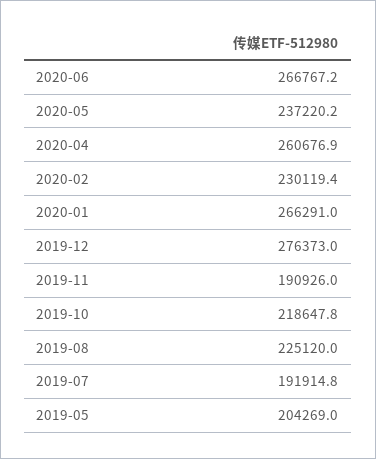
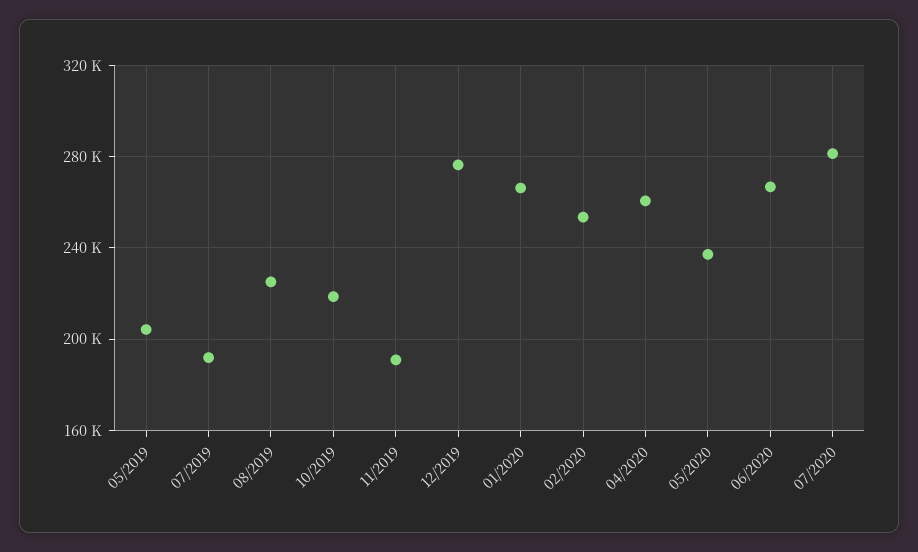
2020-02: 230119.4 -> 255000
07/2020: none -> 280000

